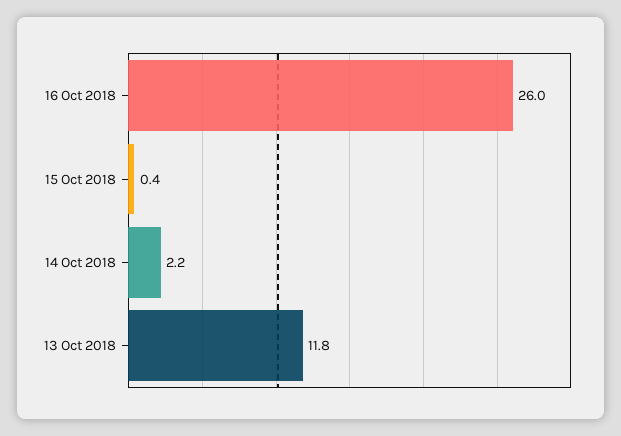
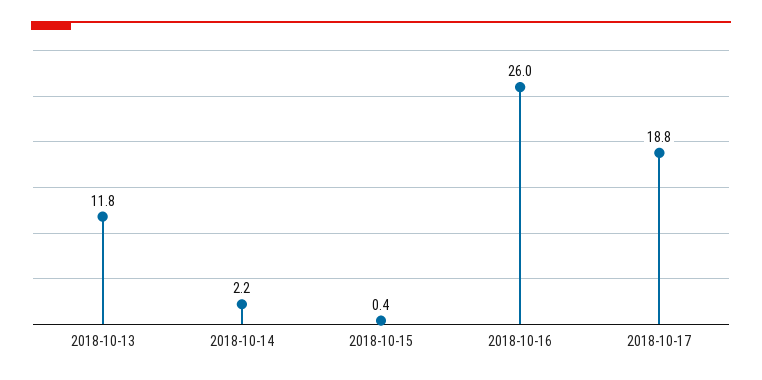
2018-10-17: none -> 18.8

